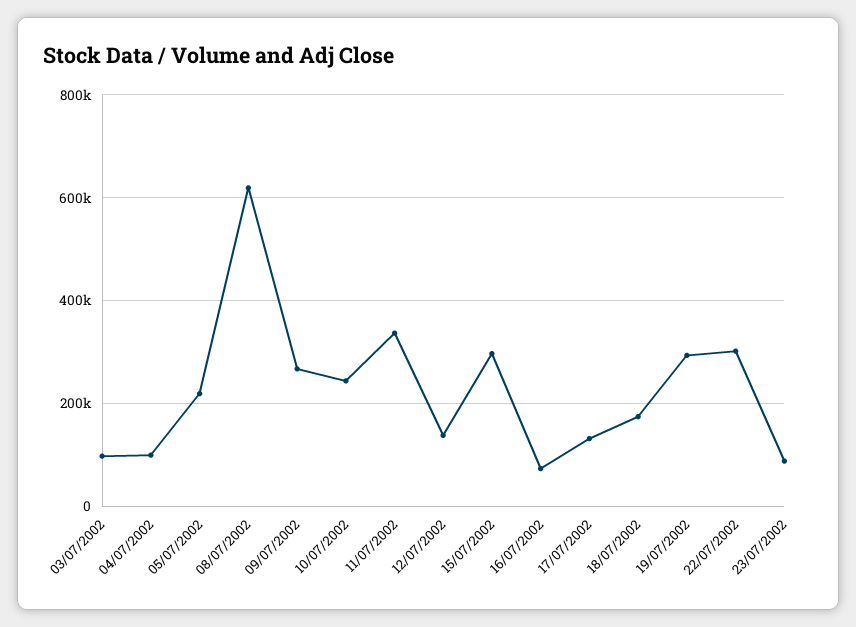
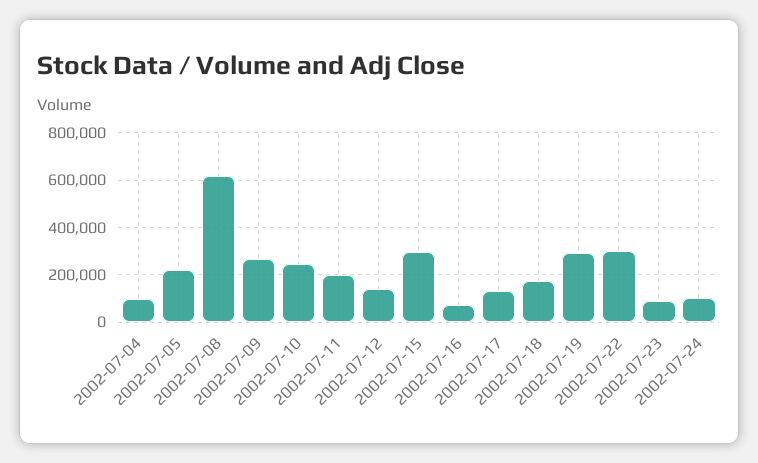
03/07/2002: 100000 -> none
11/07/2002: 340000 -> 200000
2002-07-24: none -> 100000

